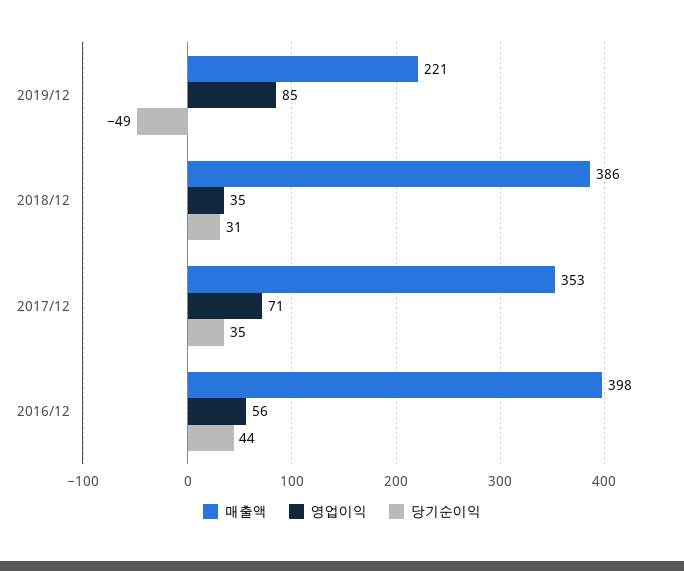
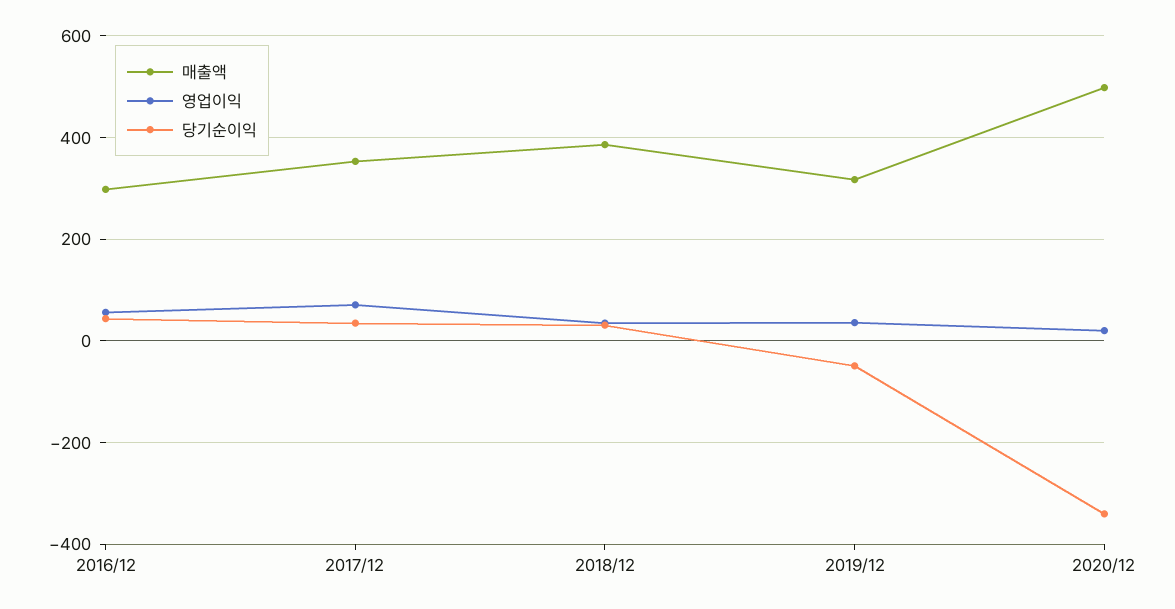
매출액, 2019/12: 221 -> 320
영업이익, 2019/12: 85 -> 40
매출액, 2016/12: 398 -> 300
매출액, 2020/12: none -> 500
영업이익, 2020/12: none -> 20
당기순이익, 2020/12: none -> -340

